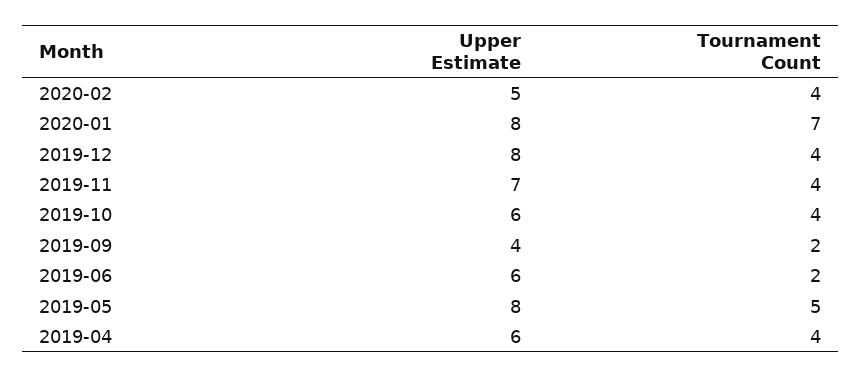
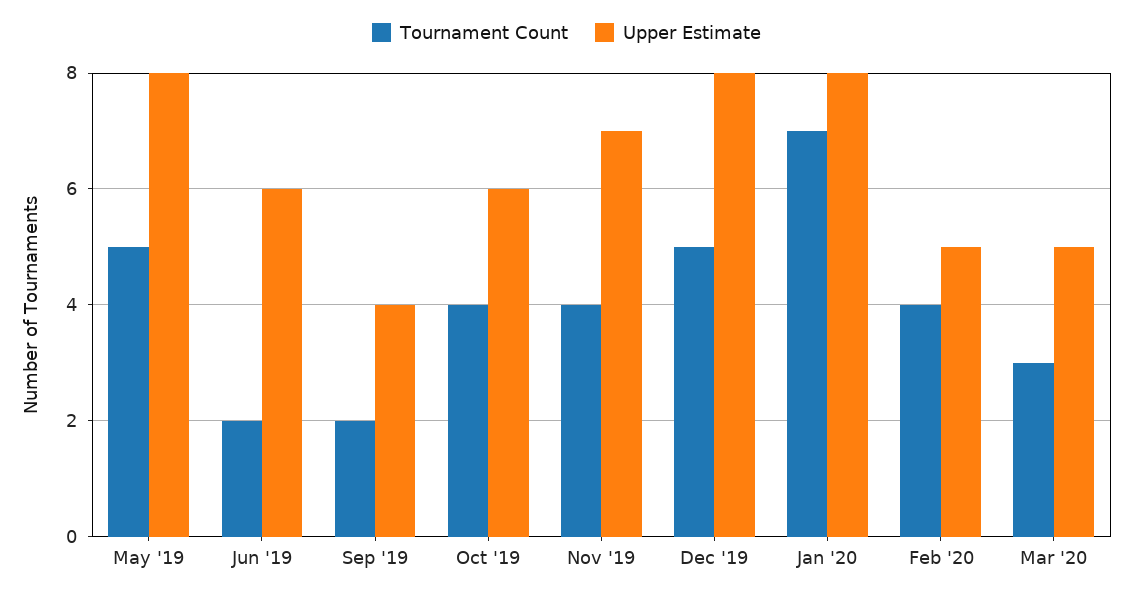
Tournament Count, 2019-12: 4 -> 5
Upper Estimate, 2019-04: 6 -> none
Tournament Count, 2019-04: 4 -> none
Tournament Count, Mar '20: none -> 3
Upper Estimate, Mar '20: none -> 5

